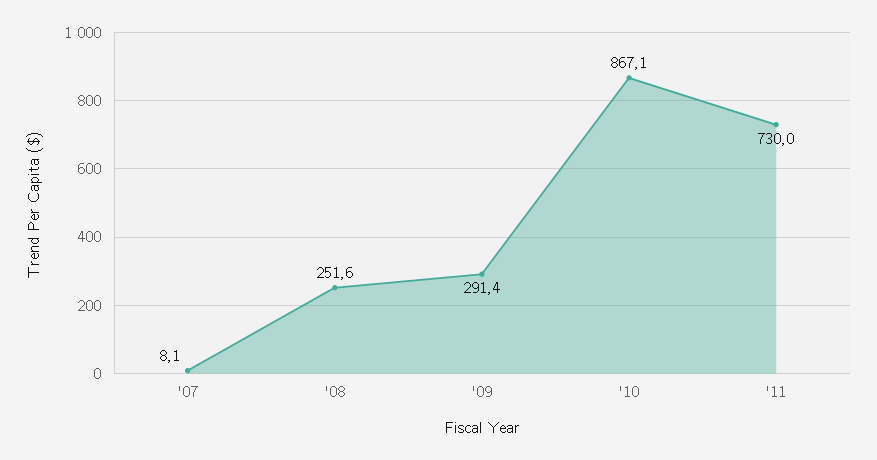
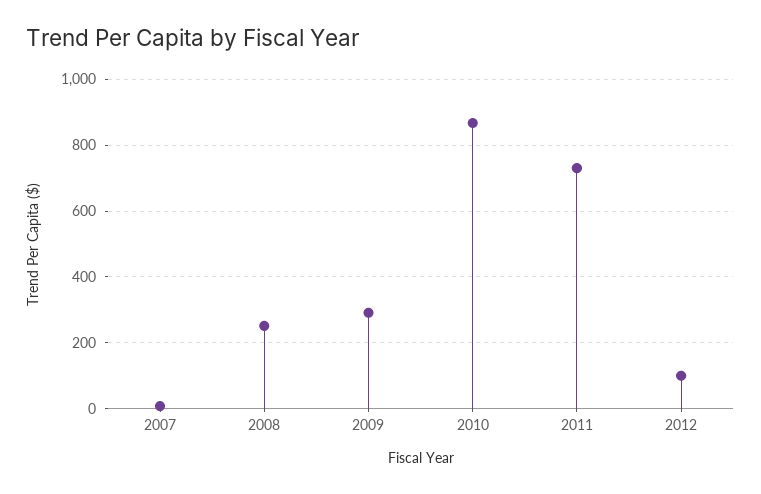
2012: none -> 100

